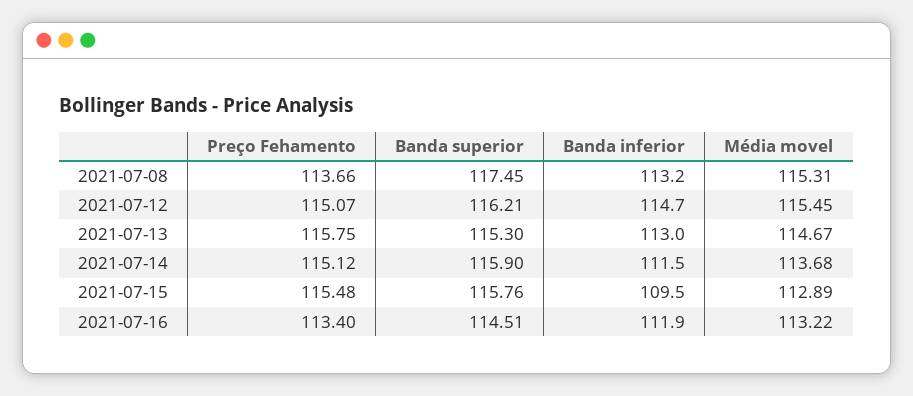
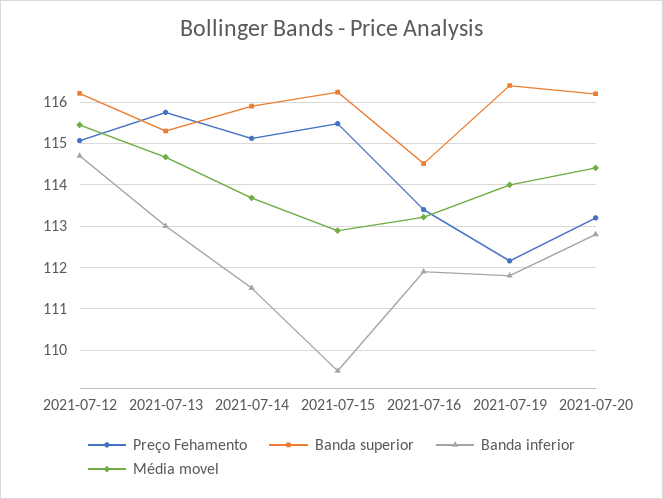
Preço Fehamento, 2021-07-08: 113.66 -> none
Banda superior, 2021-07-08: 117.45 -> none
Banda inferior, 2021-07-08: 113.2 -> none
Média movel, 2021-07-08: 115.31 -> none
Banda superior, 2021-07-15: 115.76 -> 116.2
Preço Fehamento, 2021-07-19: none -> 112.2
Banda superior, 2021-07-19: none -> 116.4
Banda inferior, 2021-07-19: none -> 111.8
Média movel, 2021-07-19: none -> 114
Preço Fehamento, 2021-07-20: none -> 113.2
Banda superior, 2021-07-20: none -> 116.2
Banda inferior, 2021-07-20: none -> 112.8
Média movel, 2021-07-20: none -> 114.4

